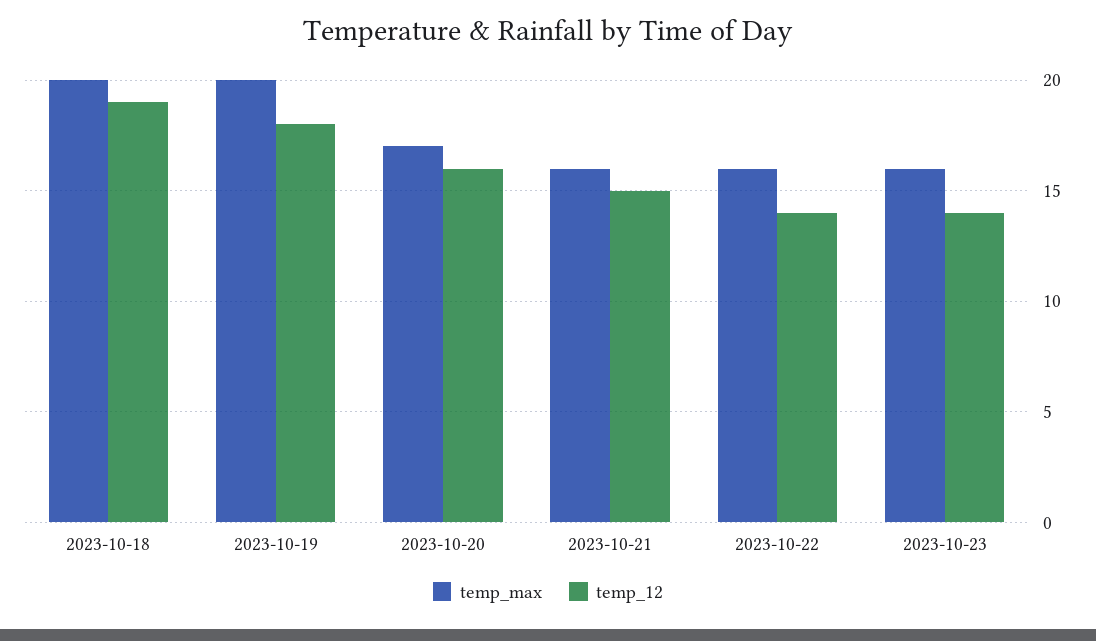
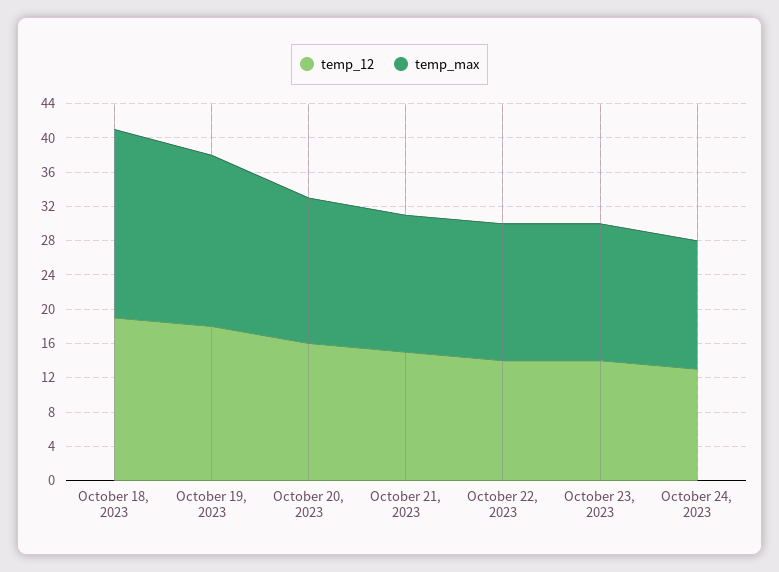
temp_max, 2023-10-18: 20 -> 22
temp_12, October 24, 2023: none -> 13
temp_max, October 24, 2023: none -> 15

